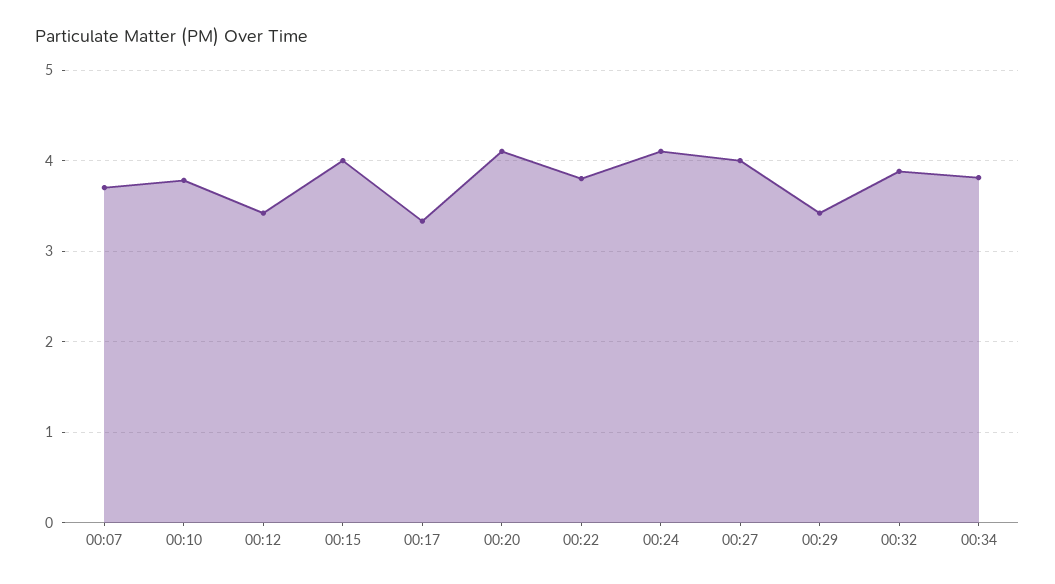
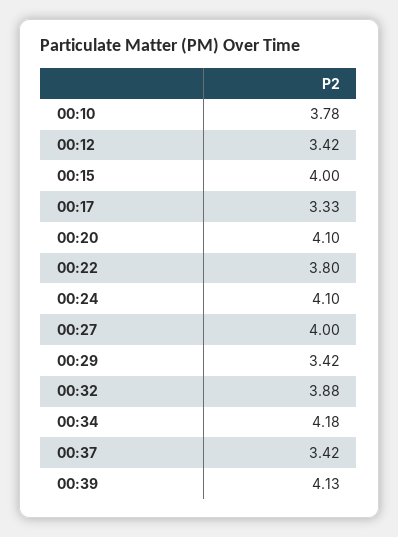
00:07: 3.7 -> none
00:34: 3.8 -> 4.18
00:37: none -> 3.42
00:39: none -> 4.13

